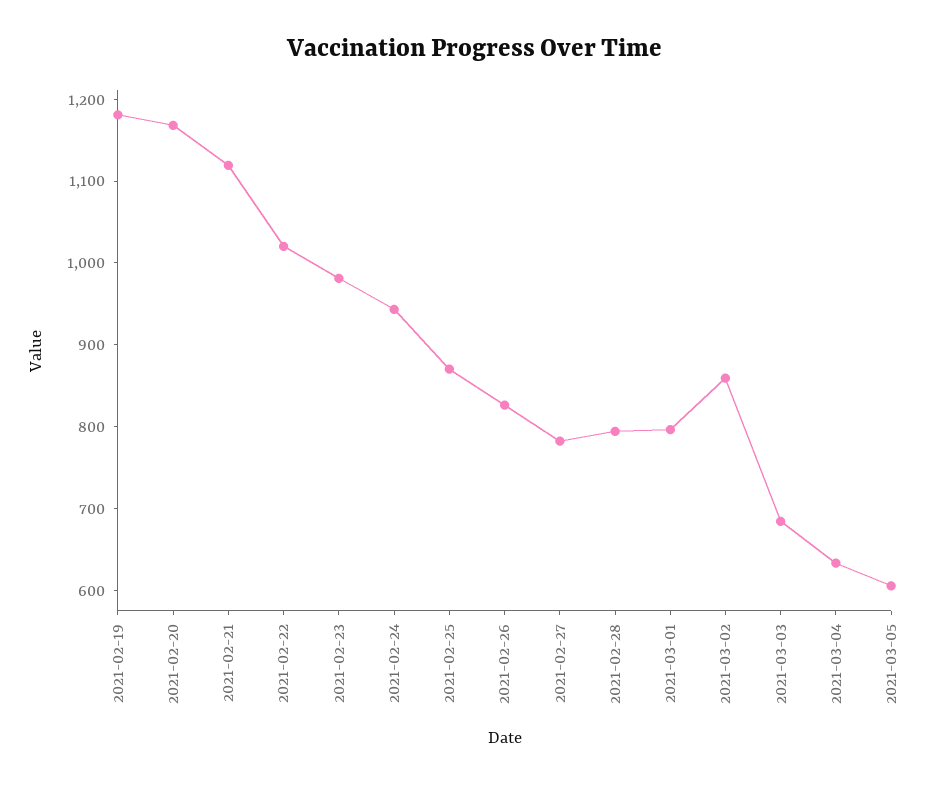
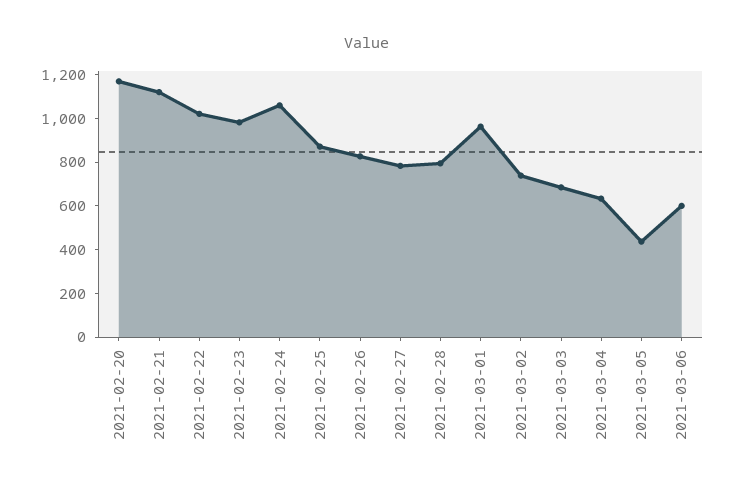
2021-02-19: 1180 -> none
2021-02-24: 940 -> 1050
2021-03-01: 800 -> 950
2021-03-02: 860 -> 750
2021-03-05: 600 -> 450
2021-03-06: none -> 600

